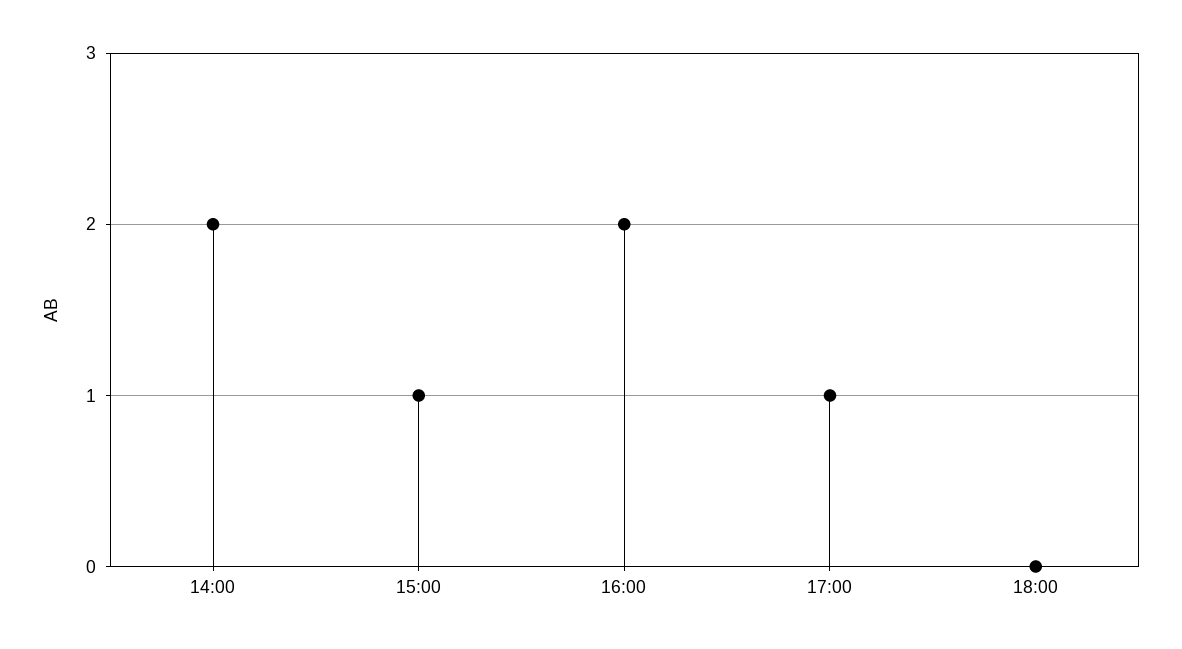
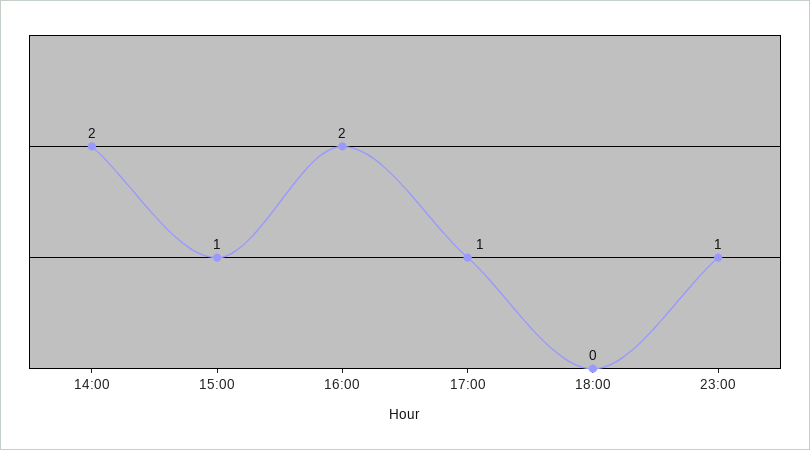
23:00: none -> 1

